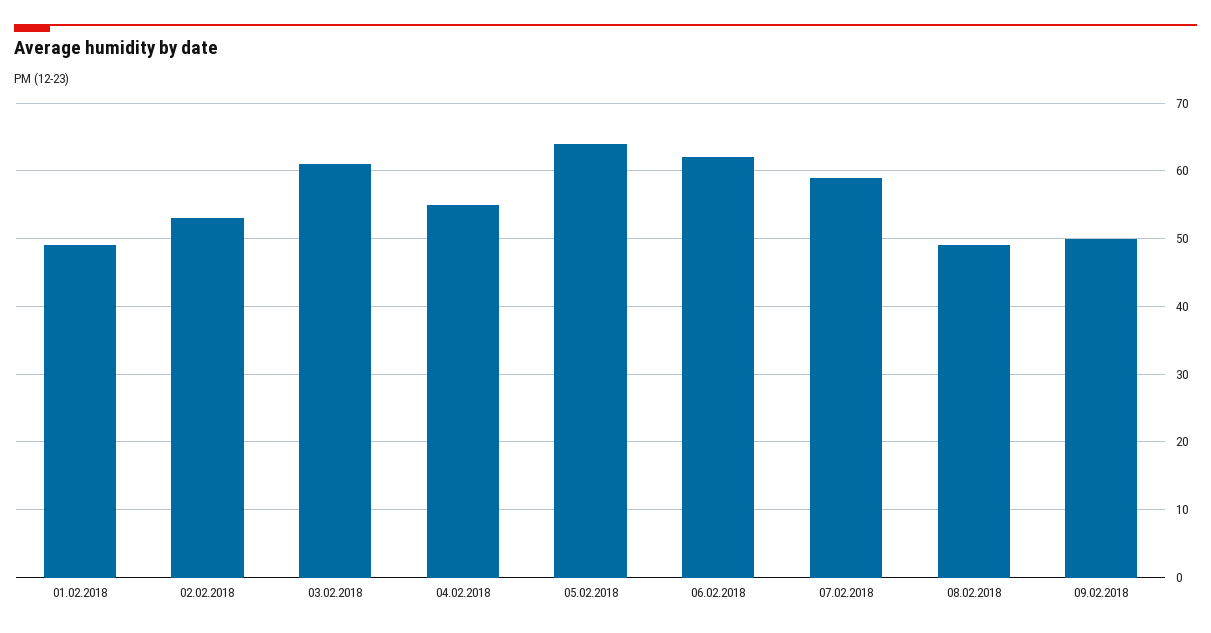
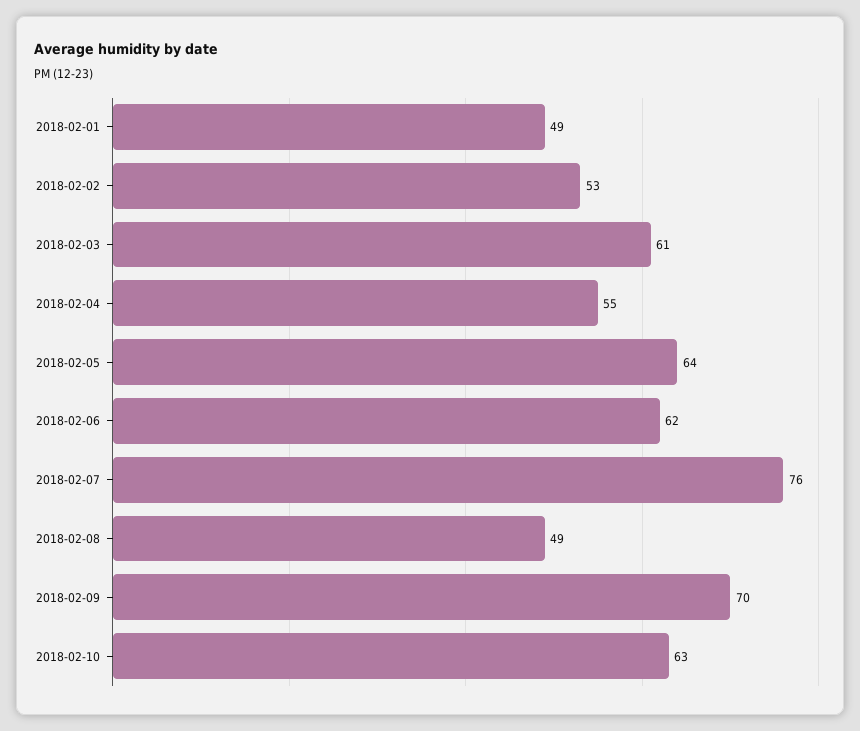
07.02.2018: 59 -> 76
09.02.2018: 50 -> 70
2018-02-10: none -> 63

